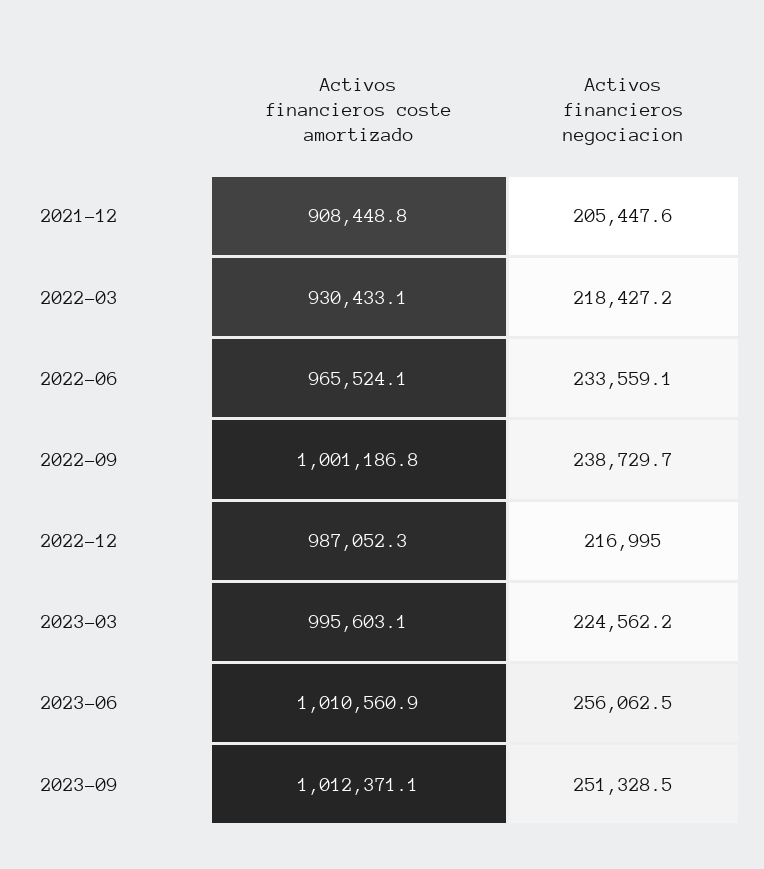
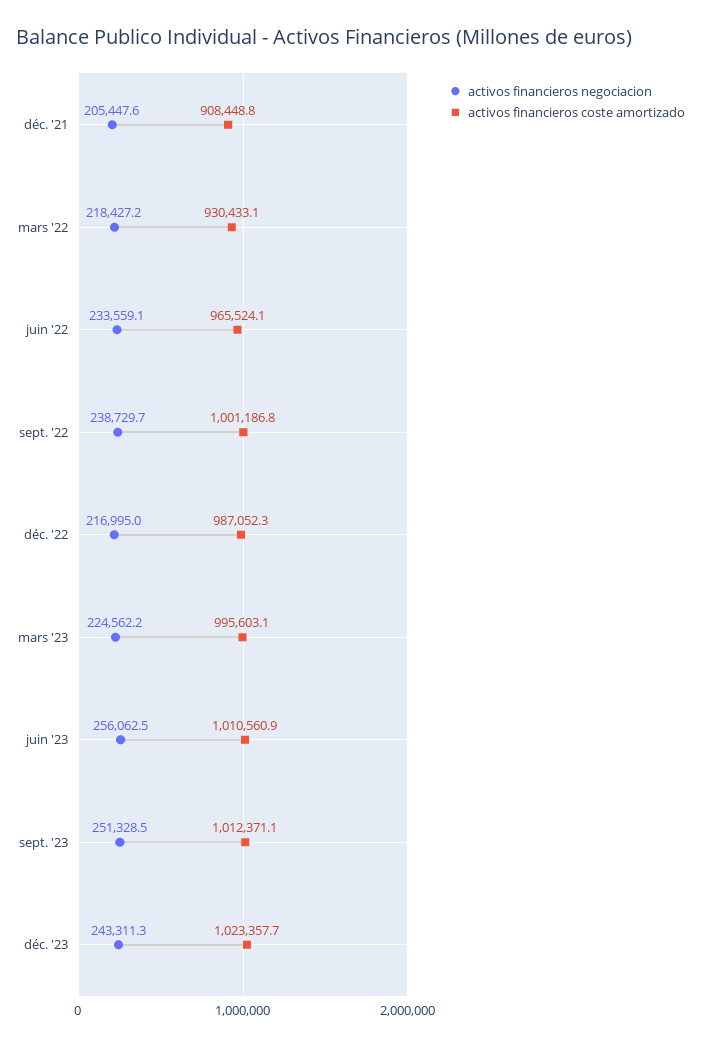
Activos financieros negociacion, déc. '23: none -> 243311.3
Activos financieros coste amortizado, déc. '23: none -> 1023357.7

